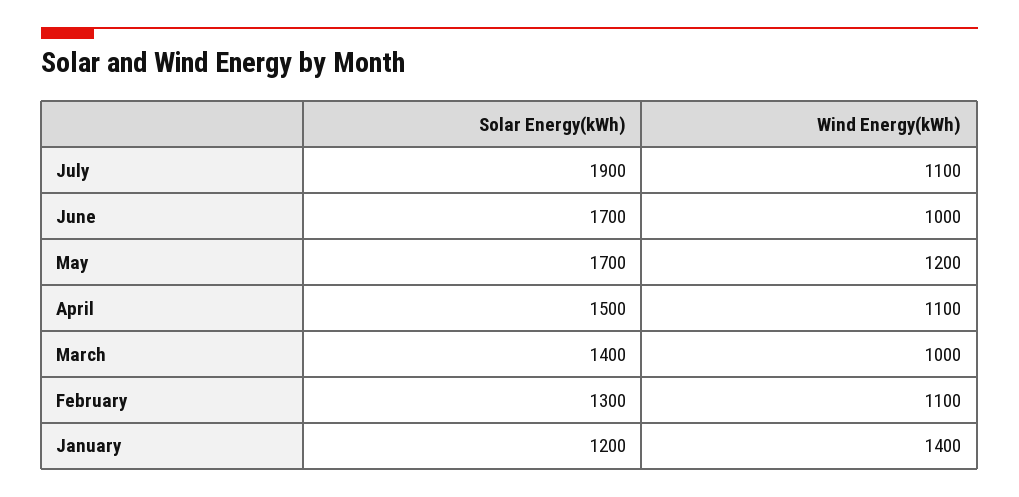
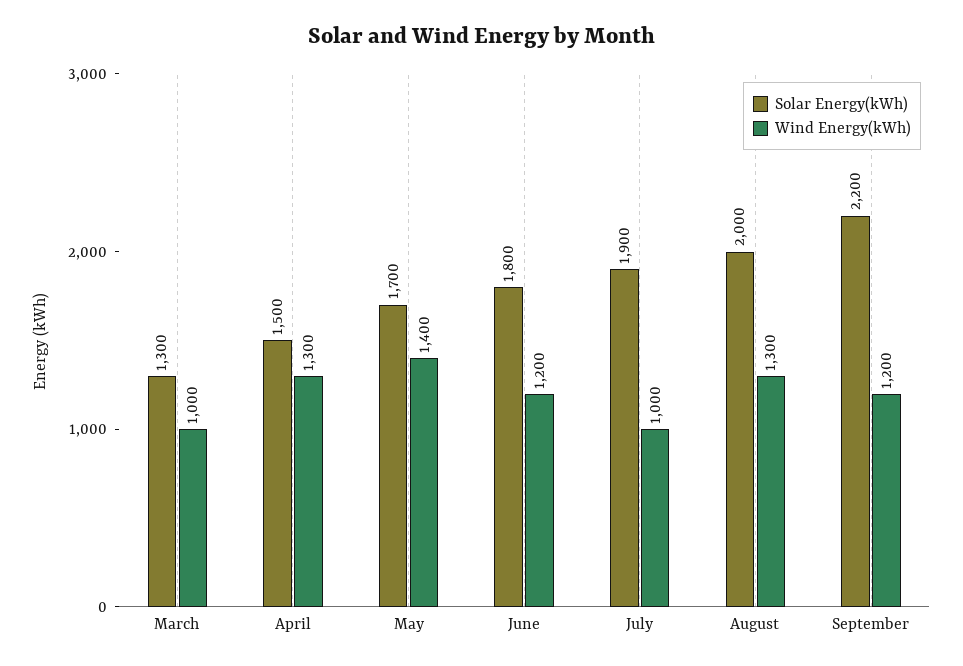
Wind Energy(kWh), July: 1100 -> 1000
Solar Energy(kWh), June: 1700 -> 1800
Wind Energy(kWh), June: 1000 -> 1200
Wind Energy(kWh), May: 1200 -> 1400
Wind Energy(kWh), April: 1100 -> 1300
Solar Energy(kWh), March: 1400 -> 1300
Solar Energy(kWh), February: 1300 -> none
Wind Energy(kWh), February: 1100 -> none
Solar Energy(kWh), January: 1200 -> none
Wind Energy(kWh), January: 1400 -> none
Solar Energy(kWh), August: none -> 2000
Wind Energy(kWh), August: none -> 1300
Solar Energy(kWh), September: none -> 2200
Wind Energy(kWh), September: none -> 1200

